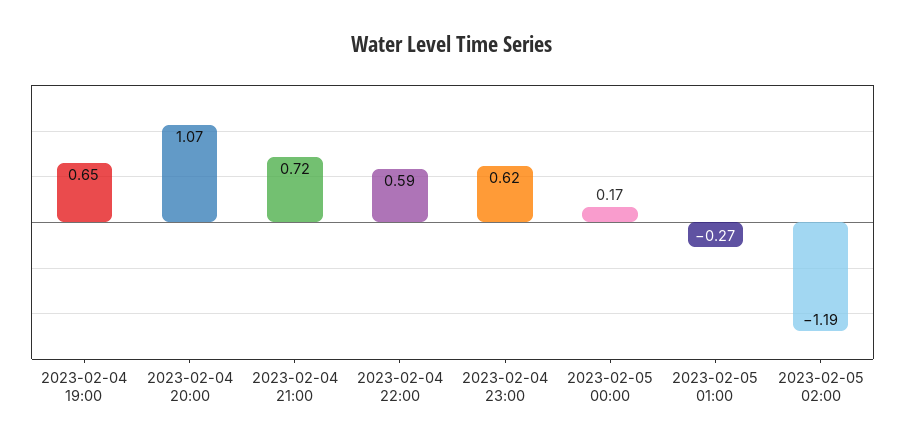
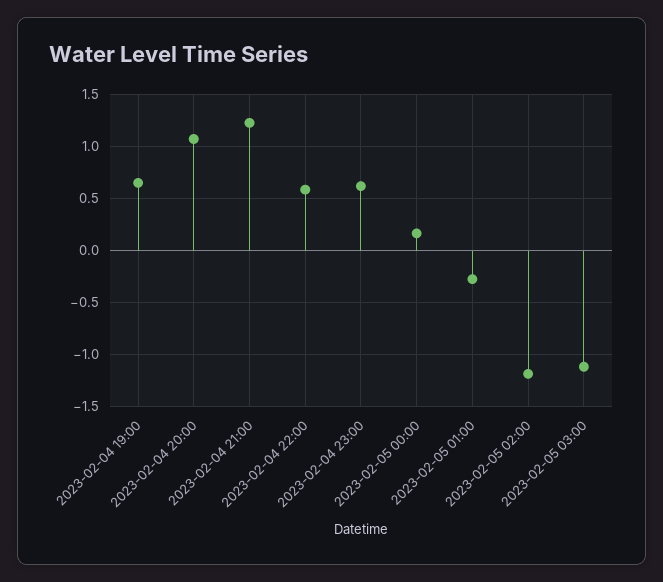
2023-02-04 21:00: 0.72 -> 1.2
2023-02-05 03:00: none -> -1.1

